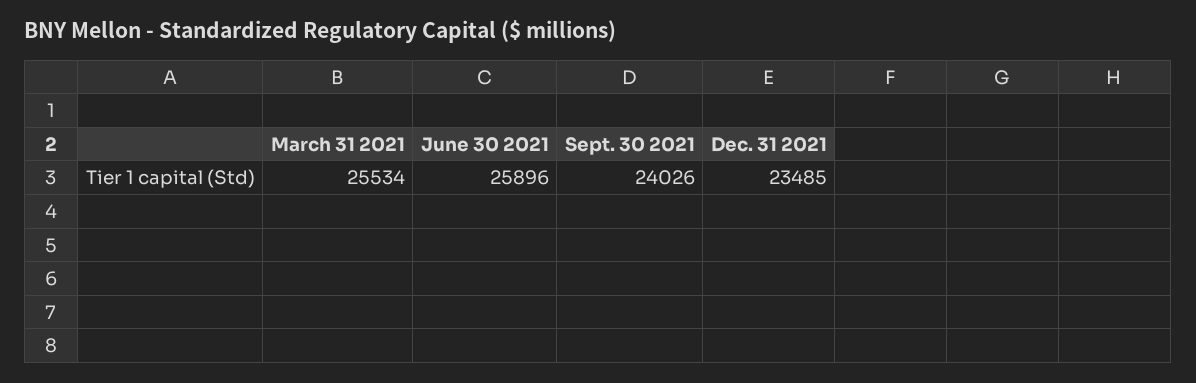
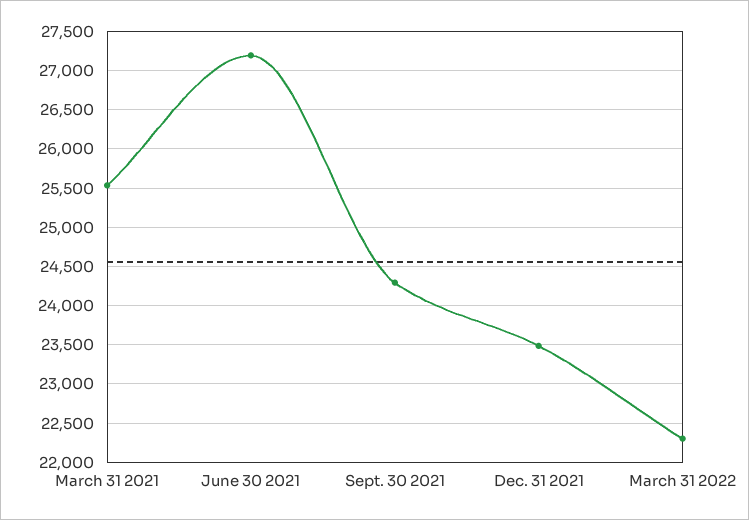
June 30 2021: 25896 -> 27200
Sept. 30 2021: 24026 -> 24300
March 31 2022: none -> 22300

